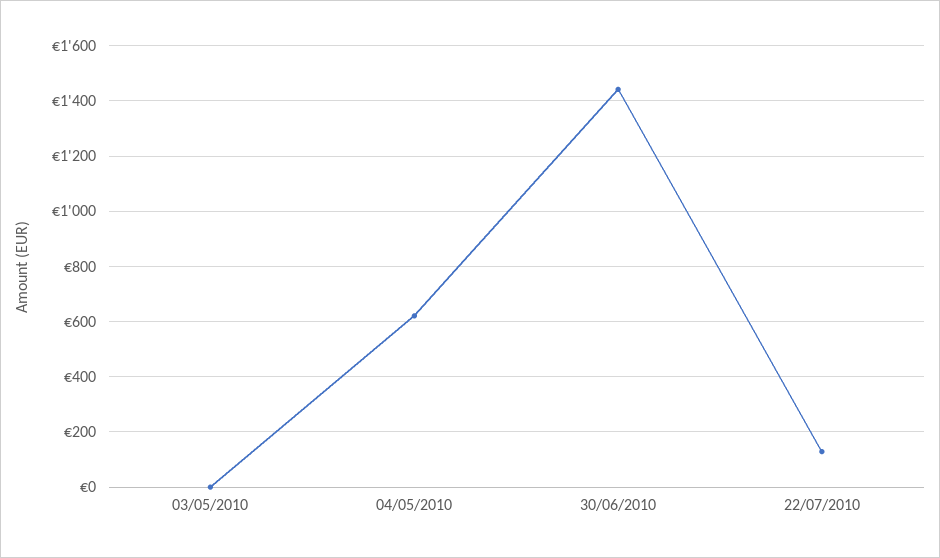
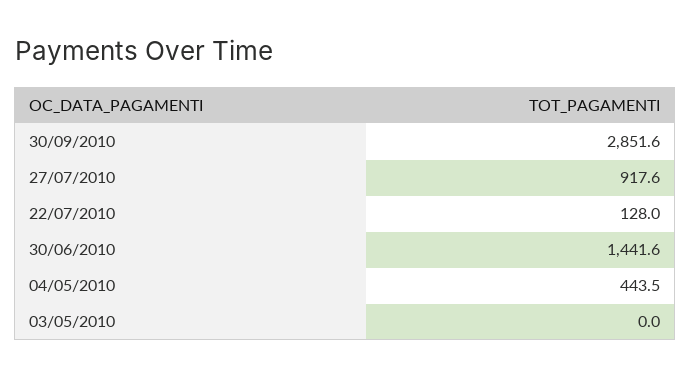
04/05/2010: 625 -> 443.5
30/09/2010: none -> 2851.6
27/07/2010: none -> 917.6

